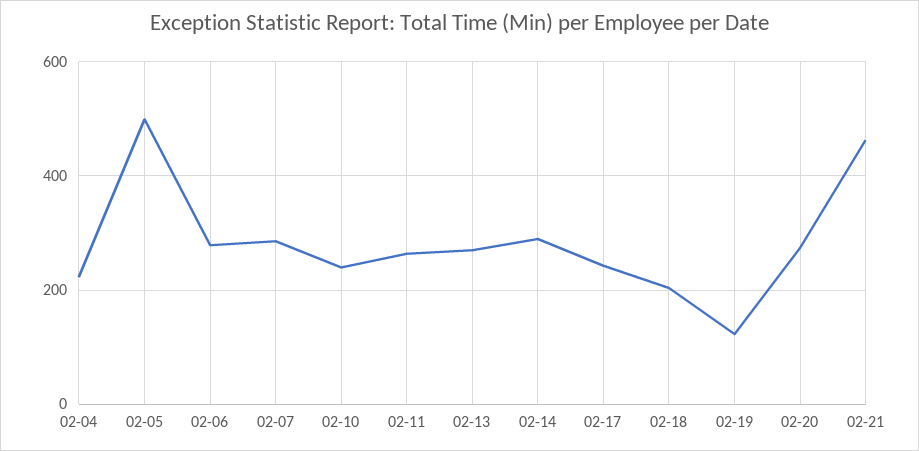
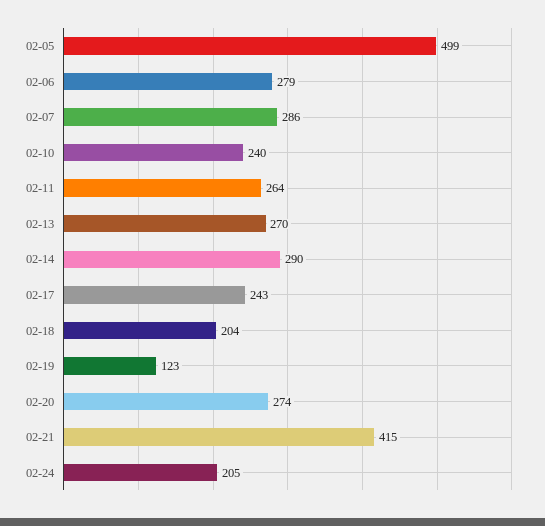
02-04: 220 -> none
02-21: 460 -> 415
02-24: none -> 205

